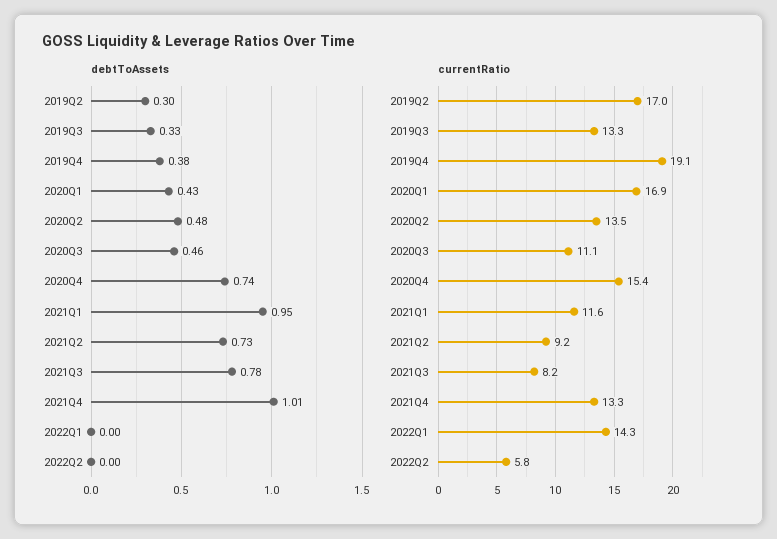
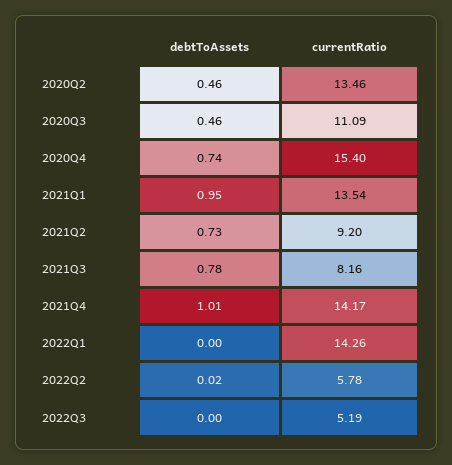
debtToAssets, 2019Q2: 0.3 -> none
debtToAssets, 2019Q3: 0.33 -> none
debtToAssets, 2019Q4: 0.38 -> none
debtToAssets, 2020Q1: 0.43 -> none
debtToAssets, 2020Q2: 0.48 -> 0.46
debtToAssets, 2022Q2: 0 -> 0.02
currentRatio, 2019Q2: 17 -> none
currentRatio, 2019Q3: 13.3 -> none
currentRatio, 2019Q4: 19.1 -> none
currentRatio, 2020Q1: 16.9 -> none
currentRatio, 2021Q1: 11.6 -> 13.54
currentRatio, 2021Q4: 13.3 -> 14.17
debtToAssets, 2022Q3: none -> 0
currentRatio, 2022Q3: none -> 5.19

